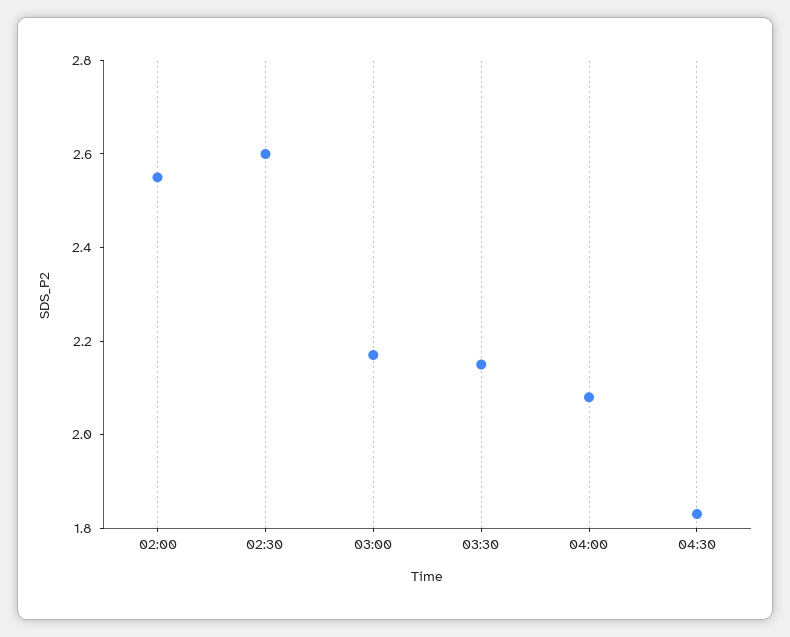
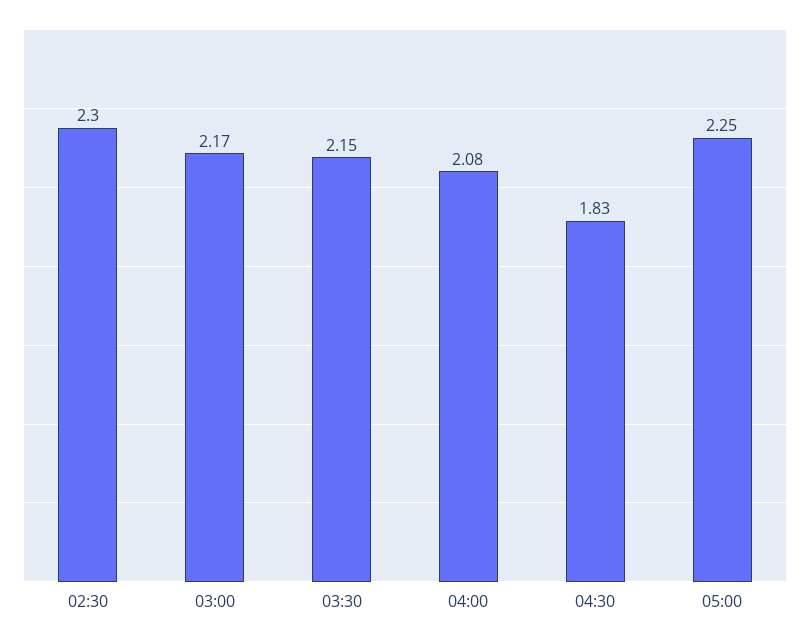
02:00: 2.55 -> none
02:30: 2.6 -> 2.3
05:00: none -> 2.25

